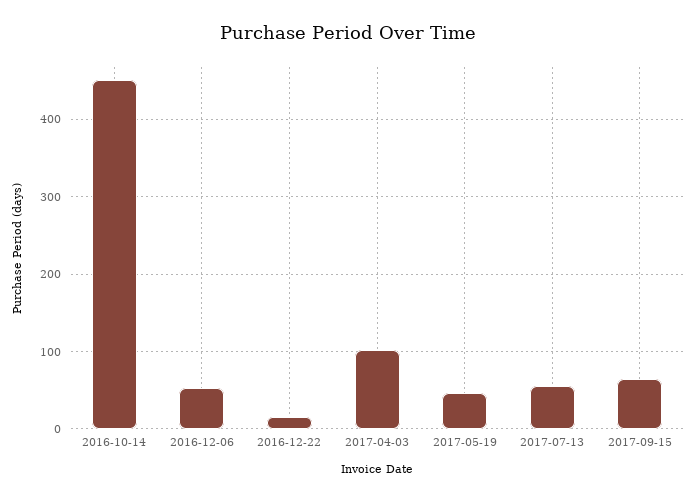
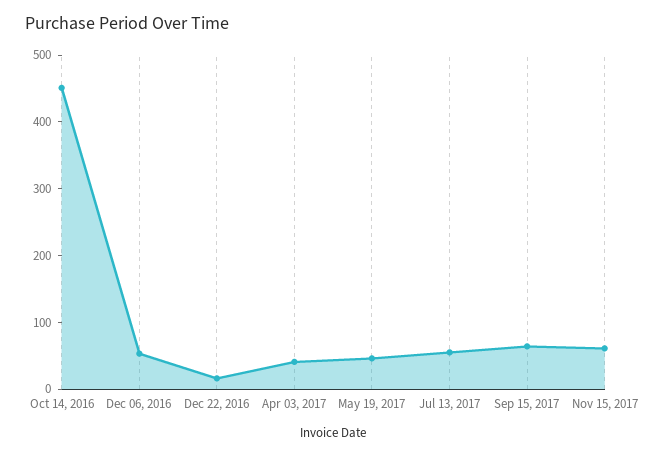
2017-04-03: 100 -> 40
Nov 15, 2017: none -> 60

